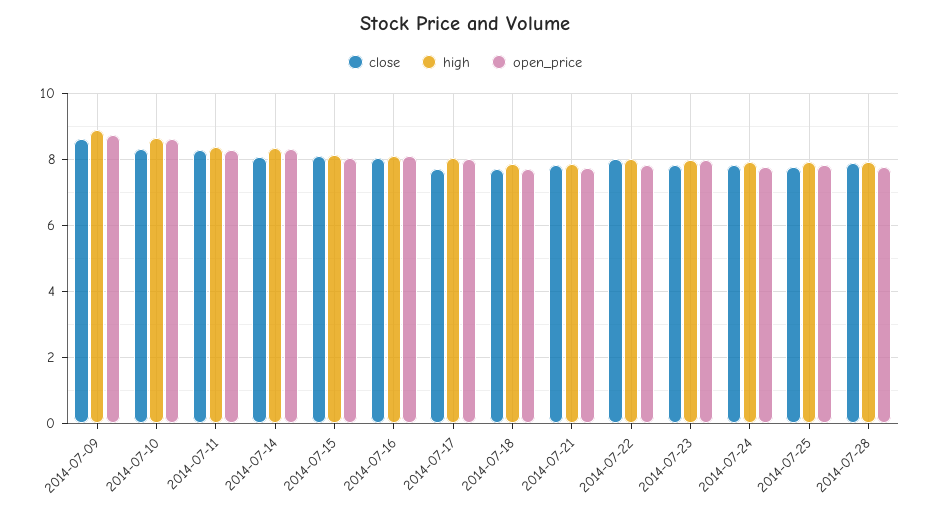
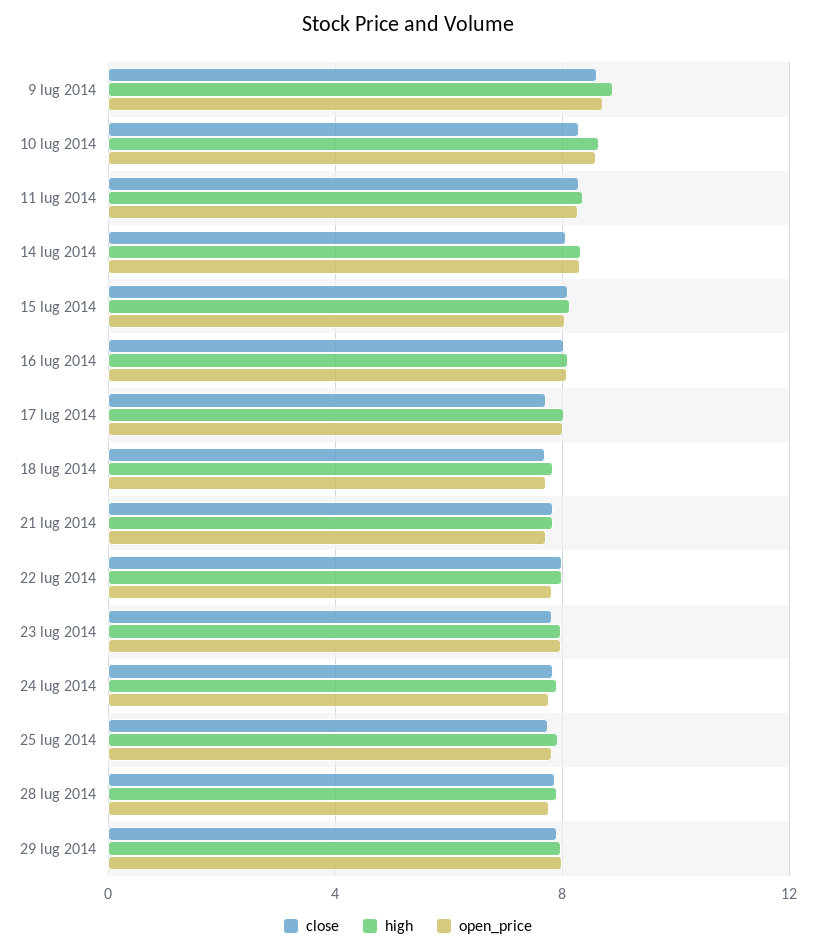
close, 29 lug 2014: none -> 8
high, 29 lug 2014: none -> 8
open_price, 29 lug 2014: none -> 8

